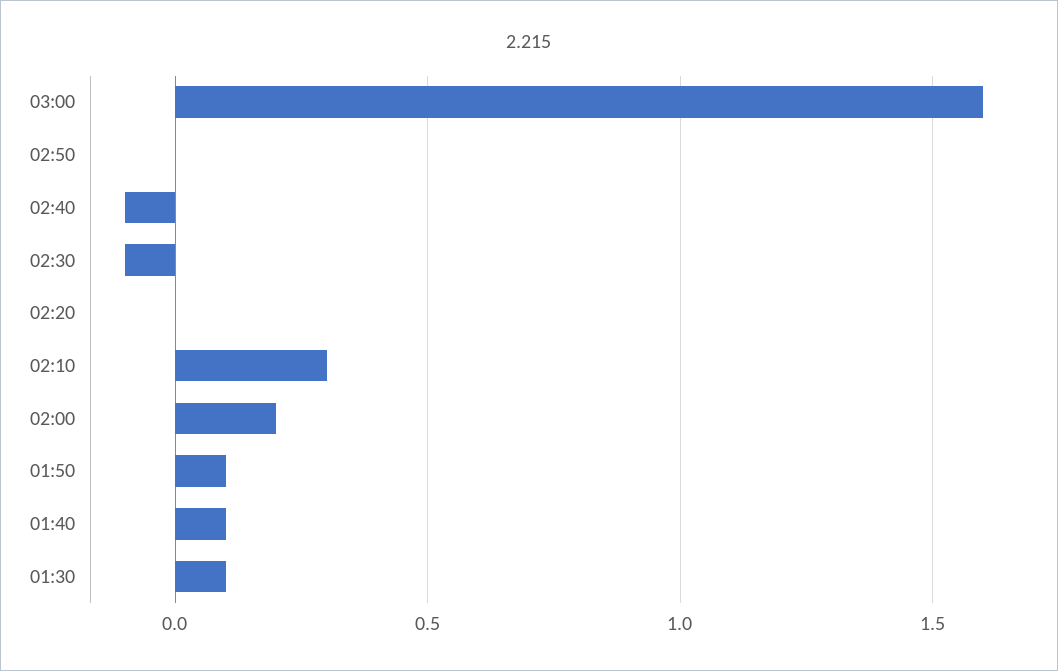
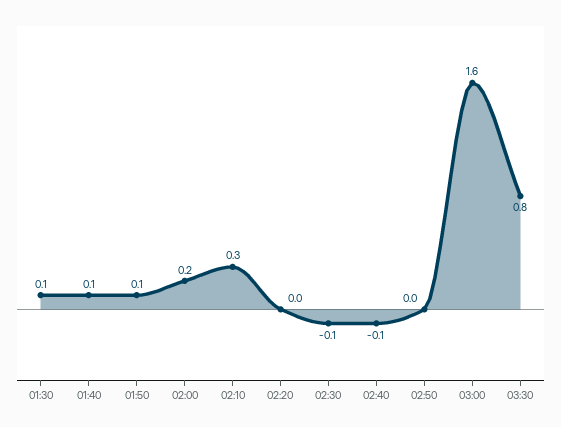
03:30: none -> 0.8

